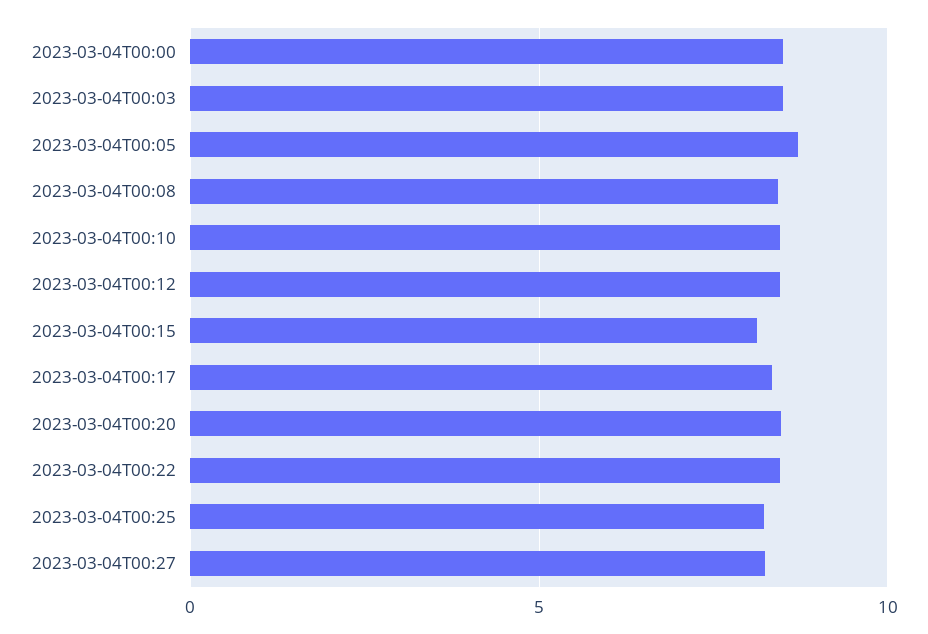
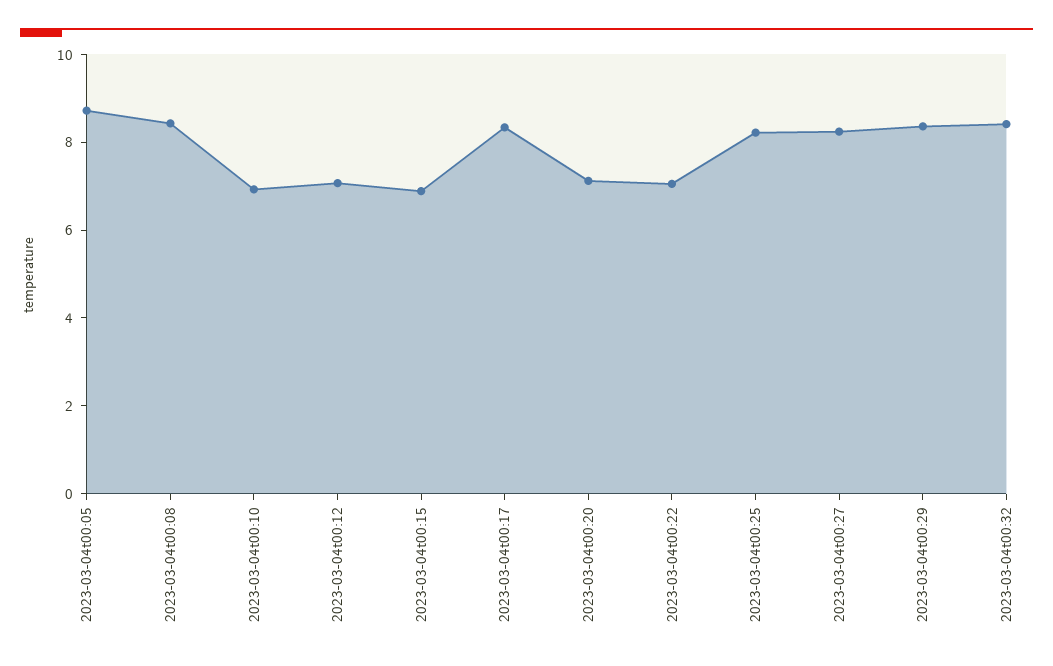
2023-03-04T00:00: 8.5 -> none
2023-03-04T00:03: 8.5 -> none
2023-03-04T00:10: 8.5 -> 7
2023-03-04T00:12: 8.5 -> 7
2023-03-04T00:15: 8 -> 7
2023-03-04T00:20: 8.5 -> 7
2023-03-04T00:22: 8.5 -> 7
2023-03-04t00:29: none -> 8.5
2023-03-04t00:32: none -> 8.5

